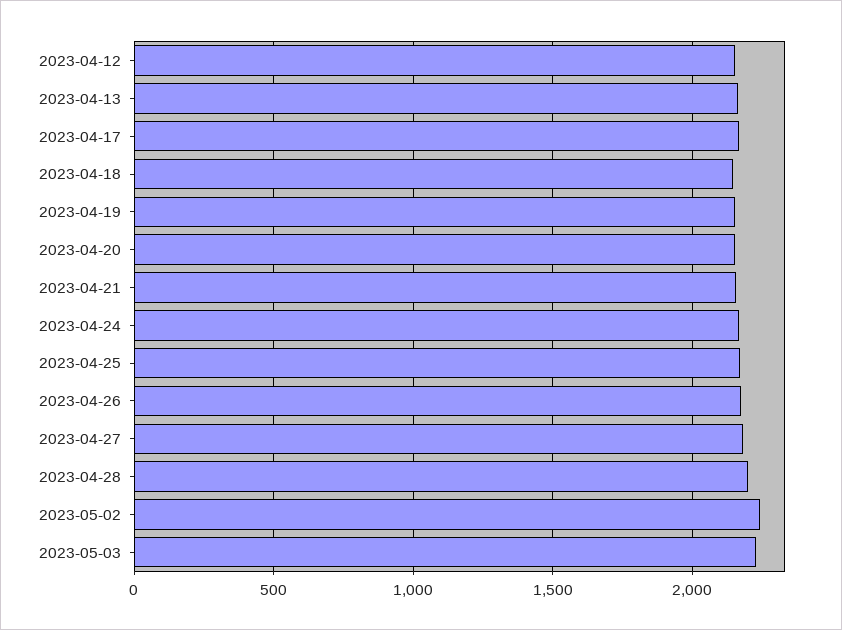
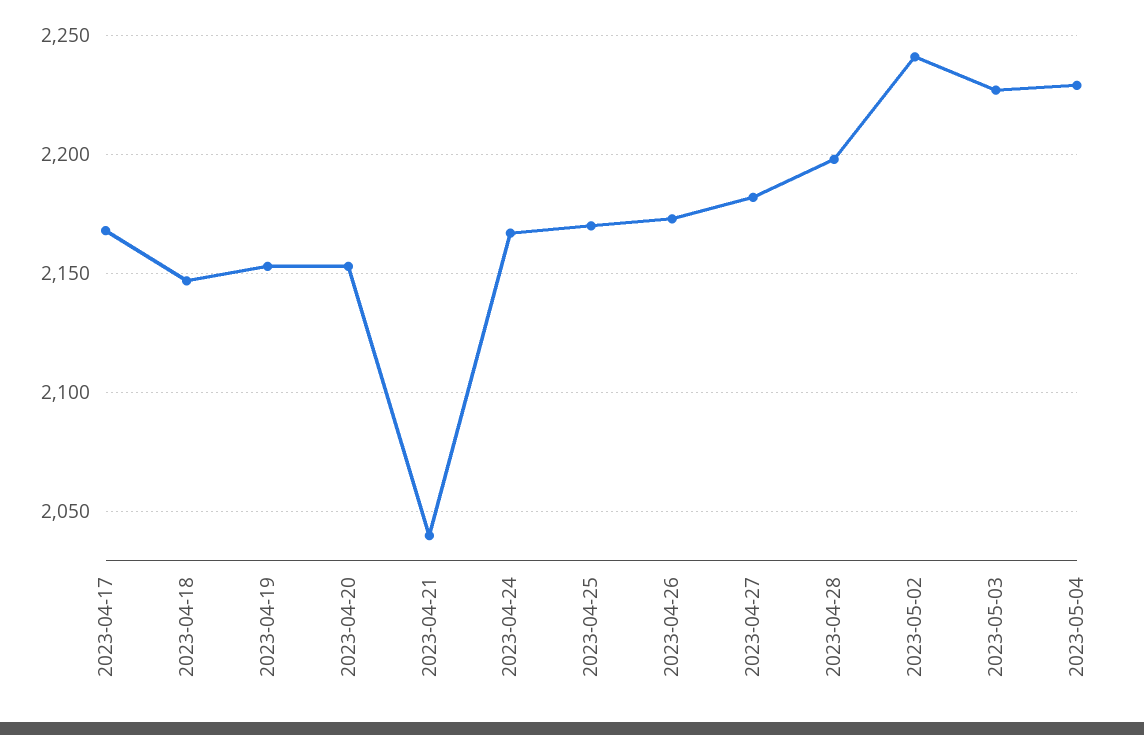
2023-04-12: 2150 -> none
2023-04-13: 2150 -> none
2023-04-21: 2150 -> 2040
2023-05-04: none -> 2230

